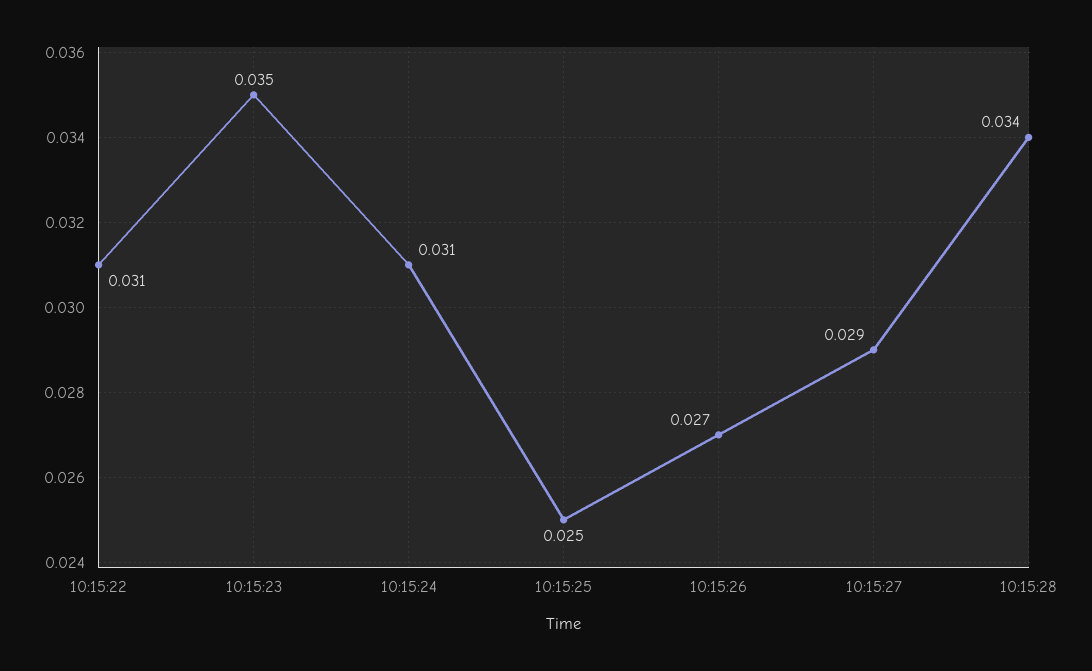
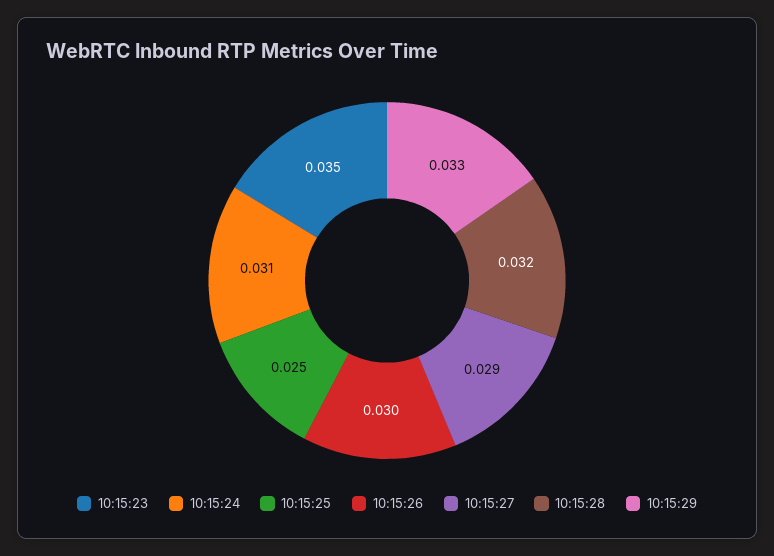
10:15:22: 0.031 -> none
10:15:26: 0.027 -> 0.03
10:15:28: 0.034 -> 0.032
10:15:29: none -> 0.033

